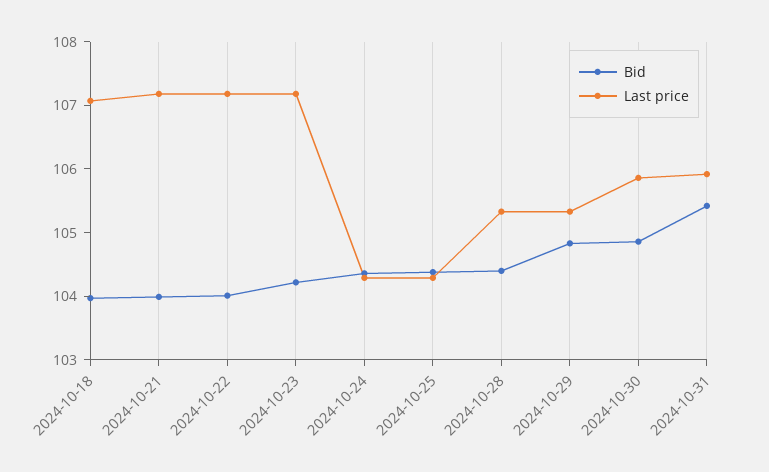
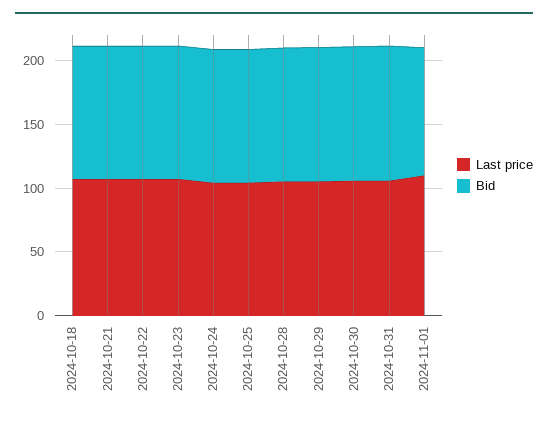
Last price, 2024-11-01: none -> 110
Bid, 2024-11-01: none -> 100

